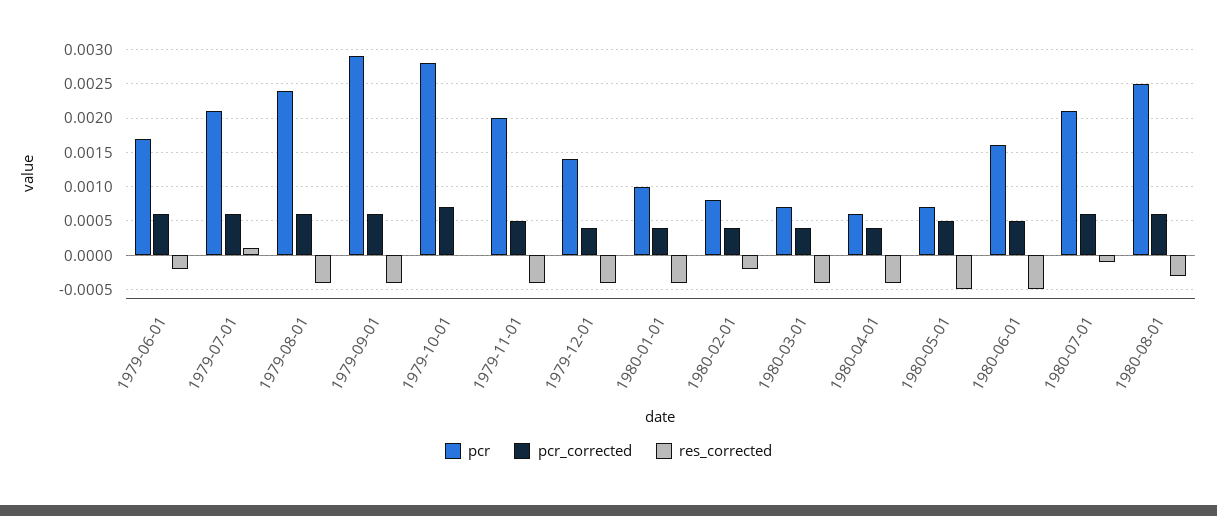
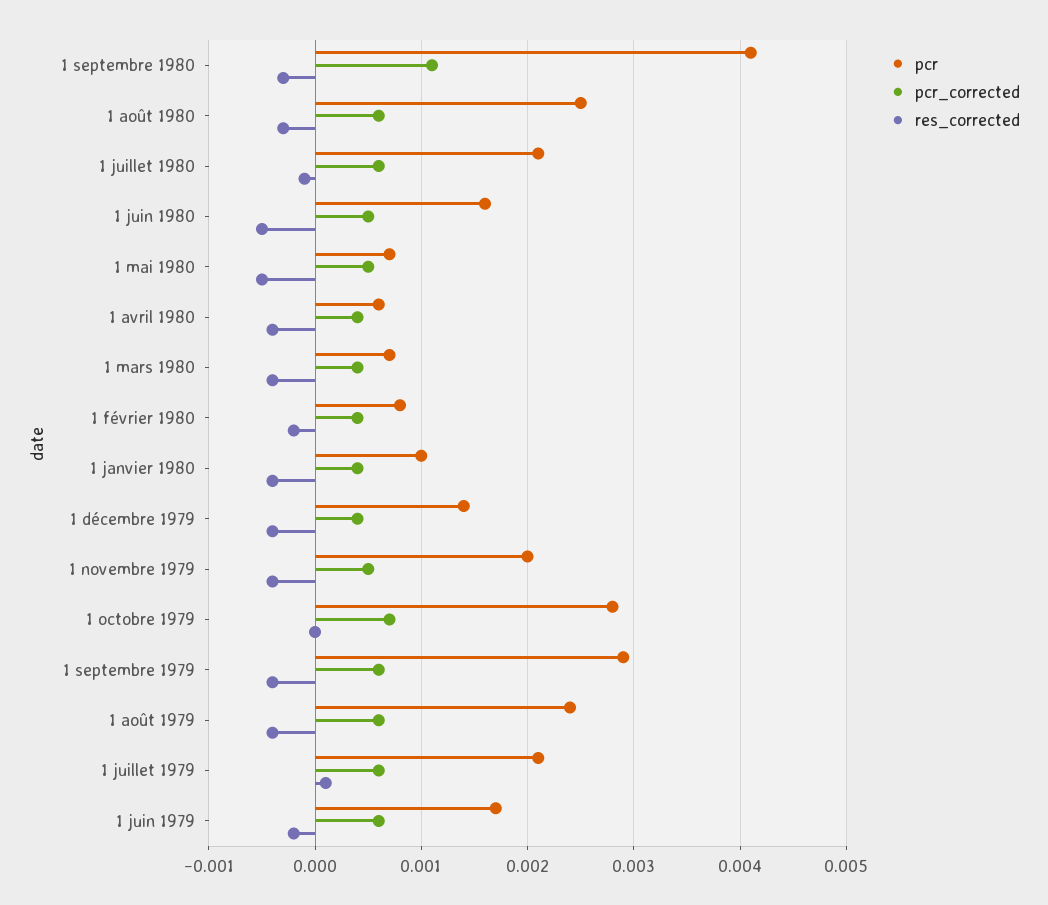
pcr, 1 septembre 1980: none -> 0.0041
pcr_corrected, 1 septembre 1980: none -> 0.0011
res_corrected, 1 septembre 1980: none -> -0.0003

